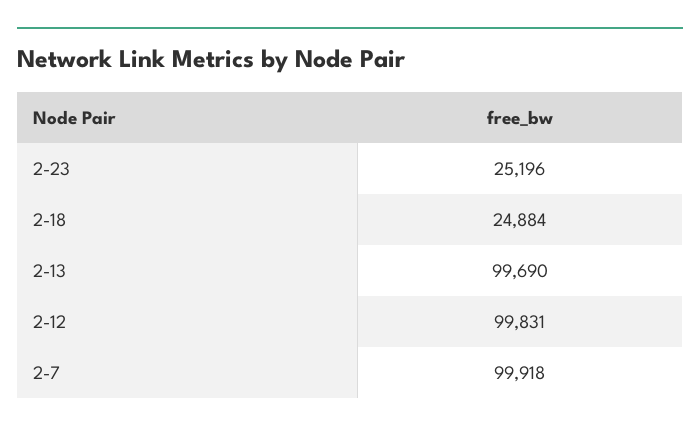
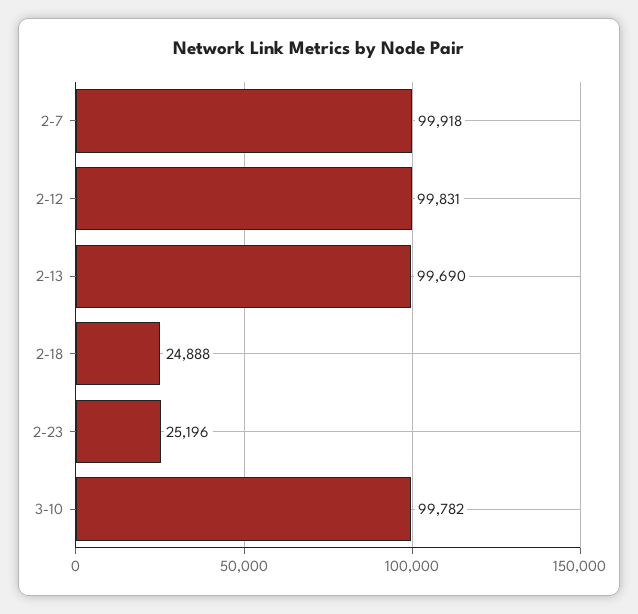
2-18: 24884 -> 24888
3-10: none -> 99782

